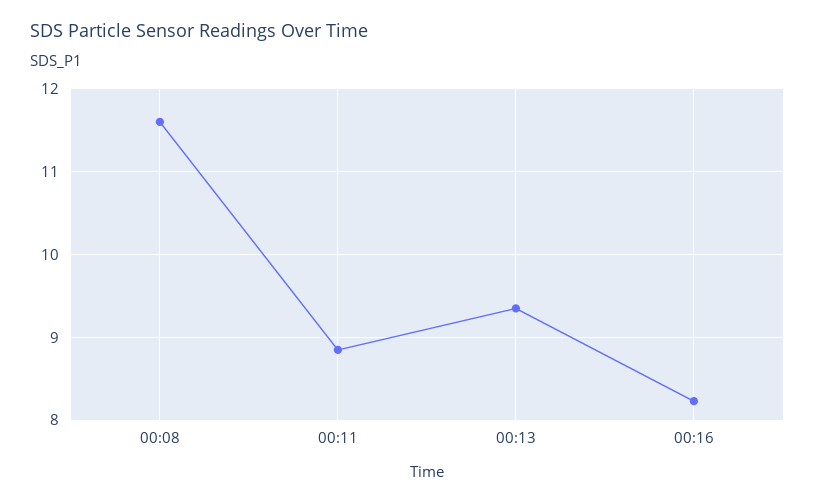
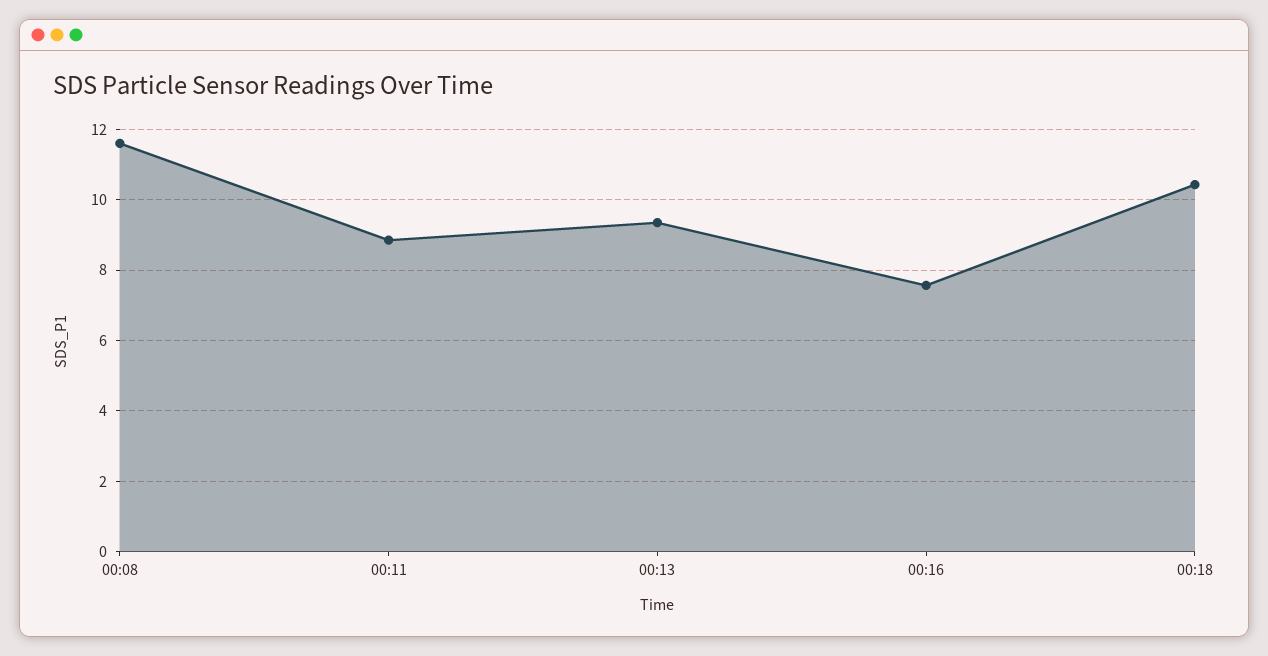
00:16: 8.2 -> 7.6
00:18: none -> 10.4

